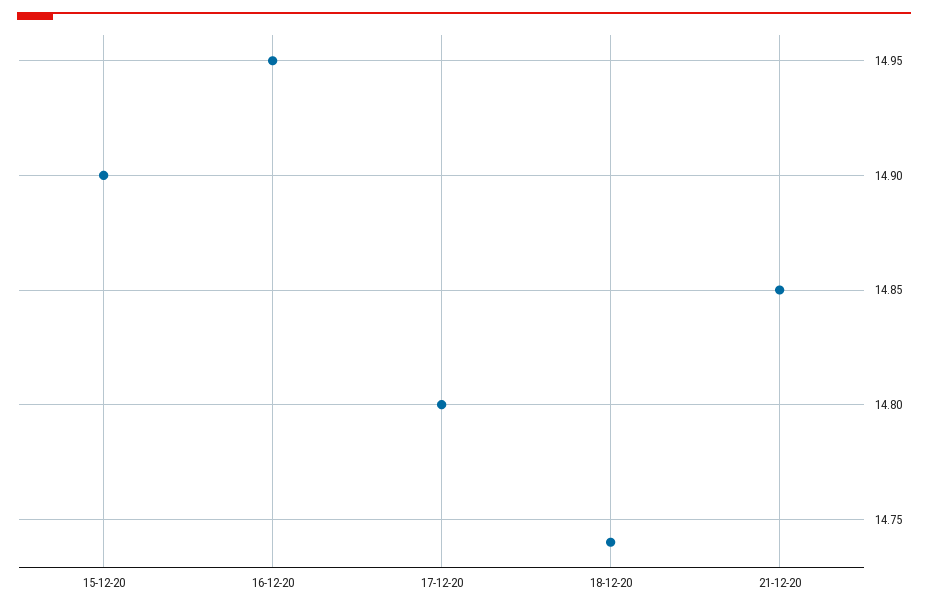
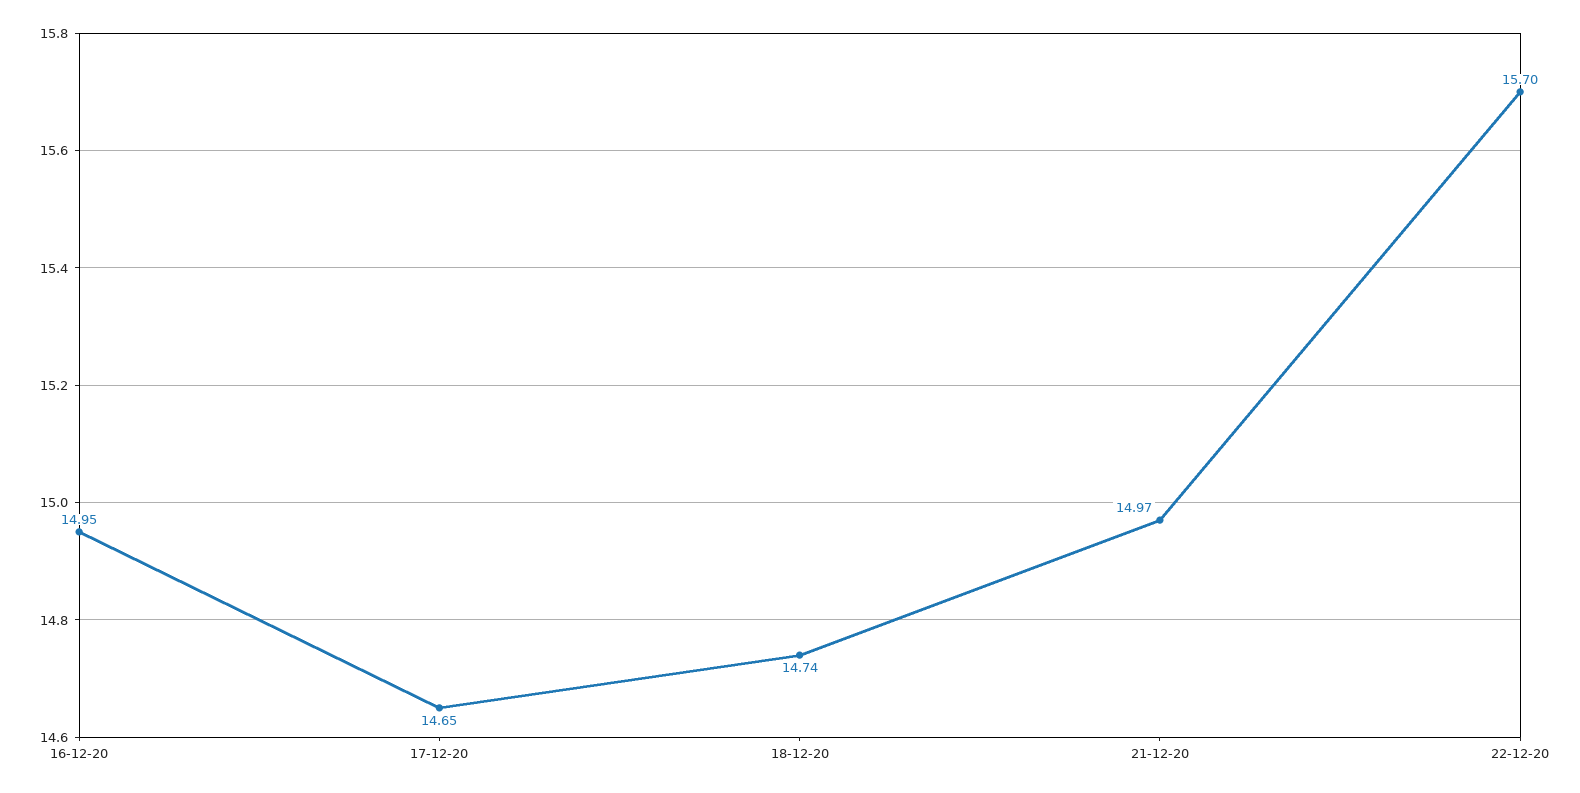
15-12-20: 14.9 -> none
17-12-20: 14.8 -> 14.65
21-12-20: 14.85 -> 14.97
22-12-20: none -> 15.7

